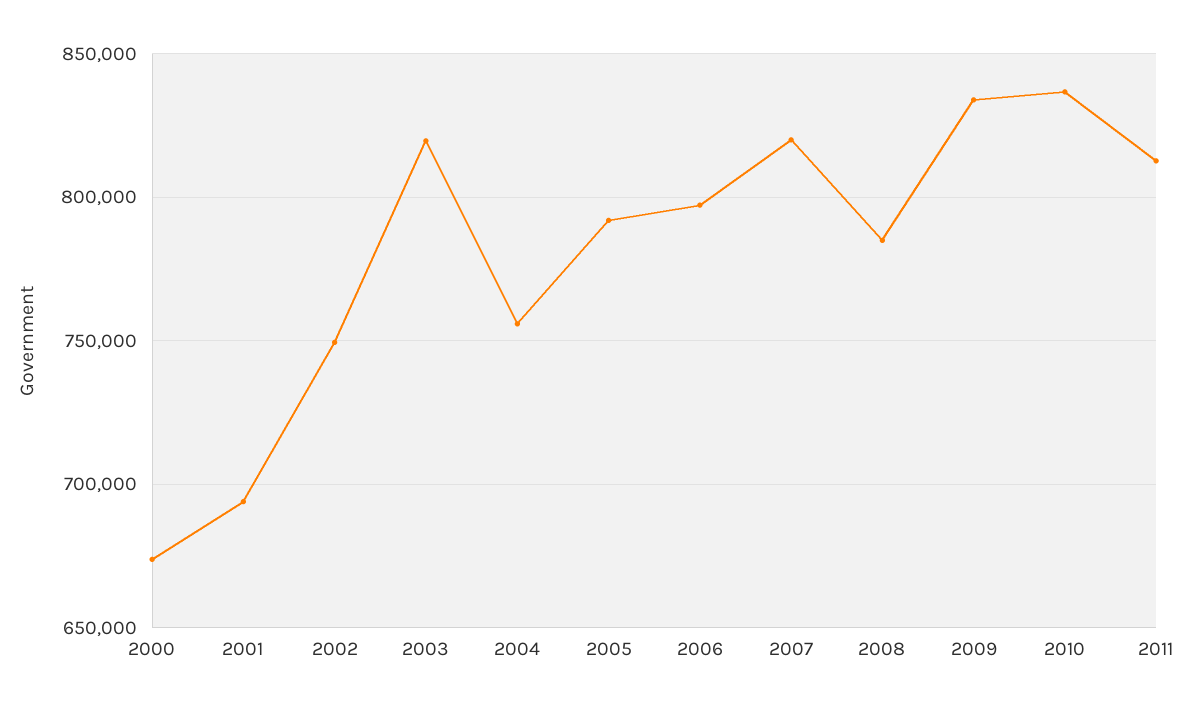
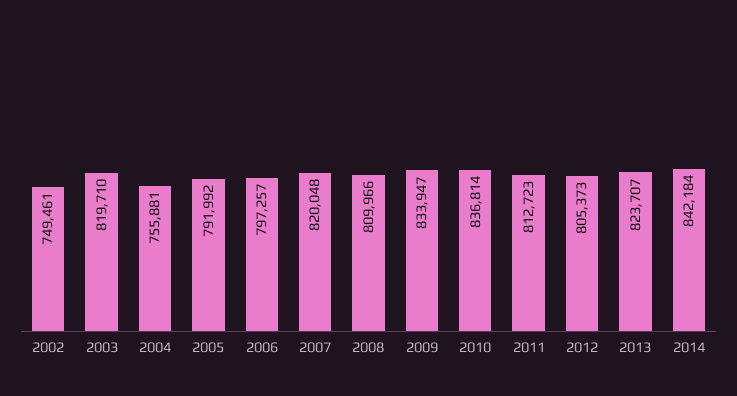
2000: 675000 -> none
2001: 695000 -> none
2008: 785000 -> 809966
2012: none -> 805373
2013: none -> 823707
2014: none -> 842184

